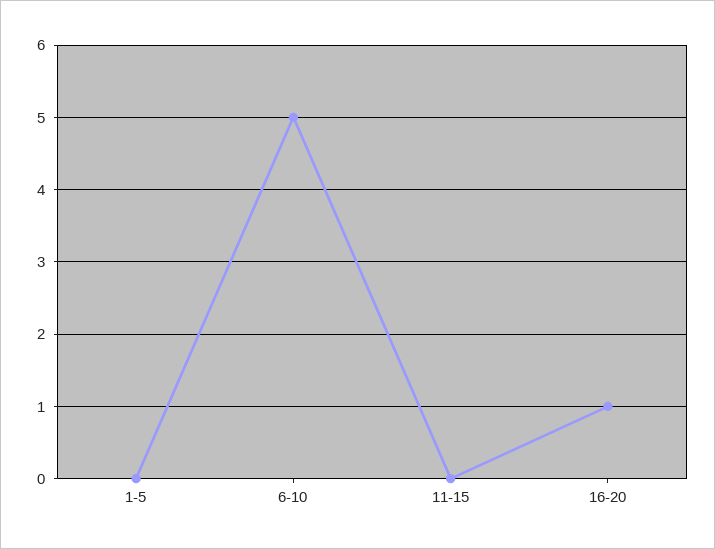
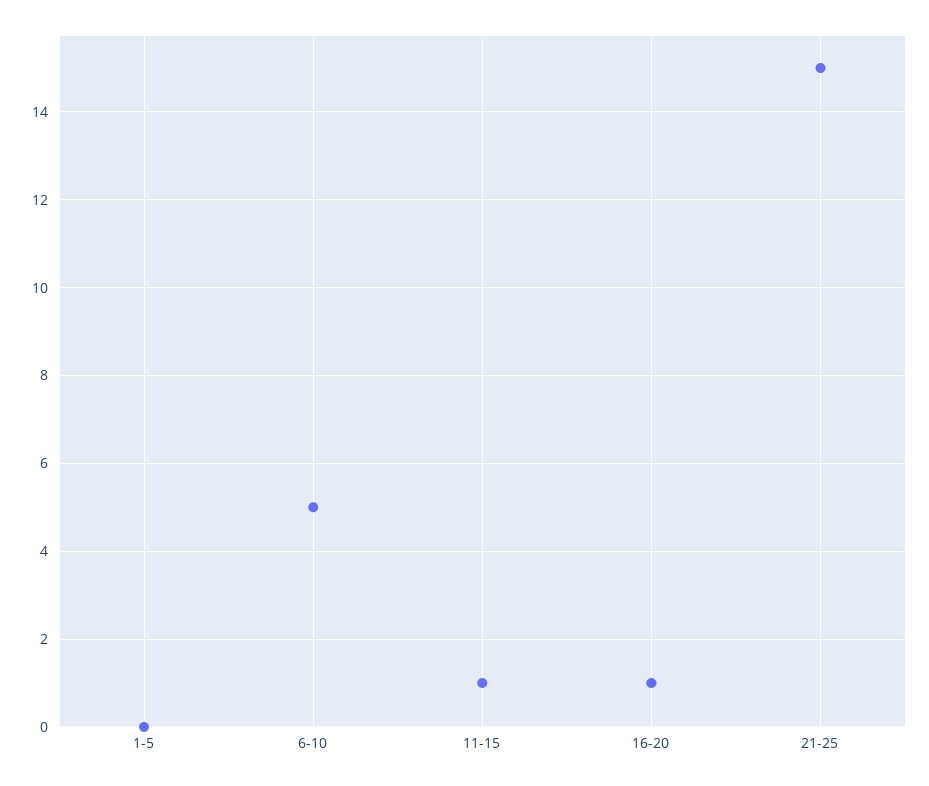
11-15: 0 -> 1
21-25: none -> 15

